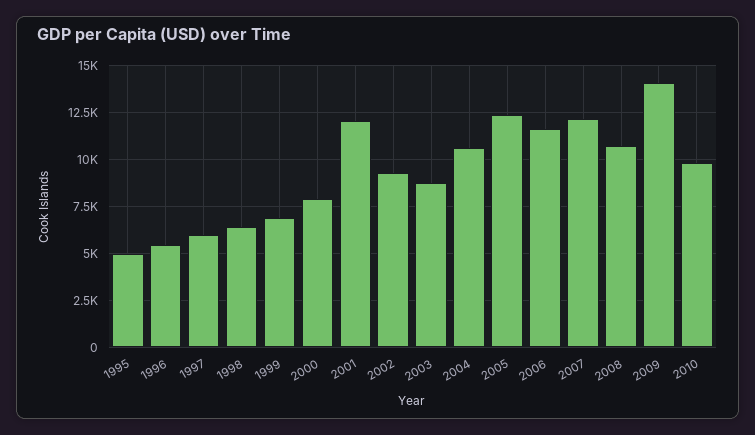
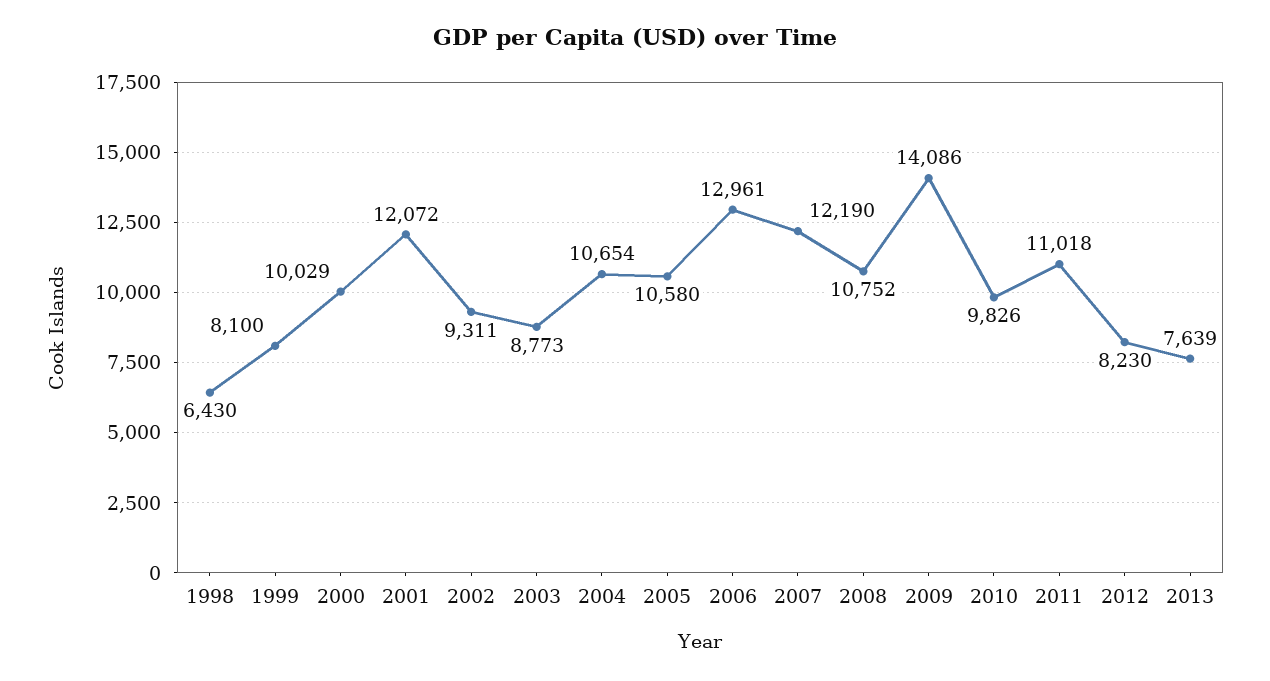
1995: 5000 -> none
1996: 5500 -> none
1997: 6000 -> none
1999: 7000 -> 8100
2000: 8000 -> 10029
2005: 12500 -> 10580
2006: 11500 -> 12961
2011: none -> 11018
2012: none -> 8230
2013: none -> 7639

